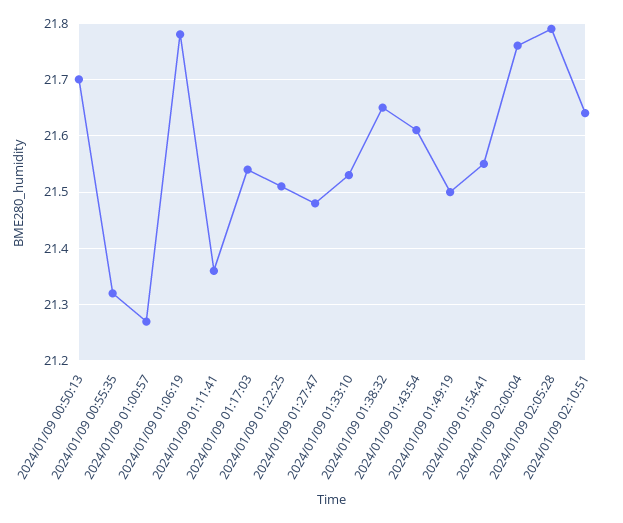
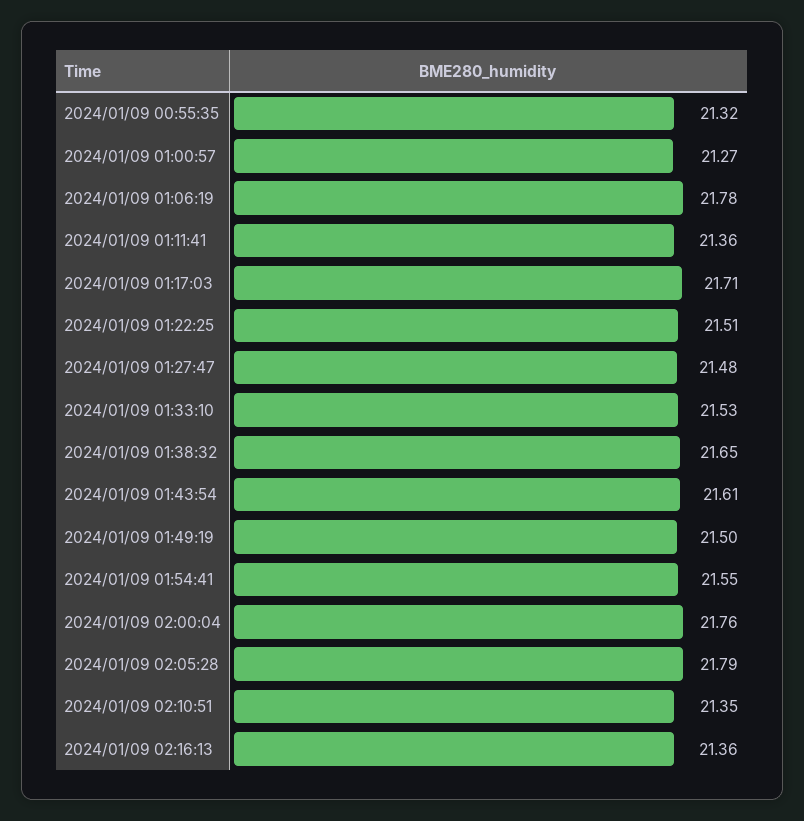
2024/01/09 00:50:13: 21.7 -> none
2024/01/09 01:17:03: 21.55 -> 21.71
2024/01/09 02:10:51: 21.65 -> 21.35
2024/01/09 02:16:13: none -> 21.36

